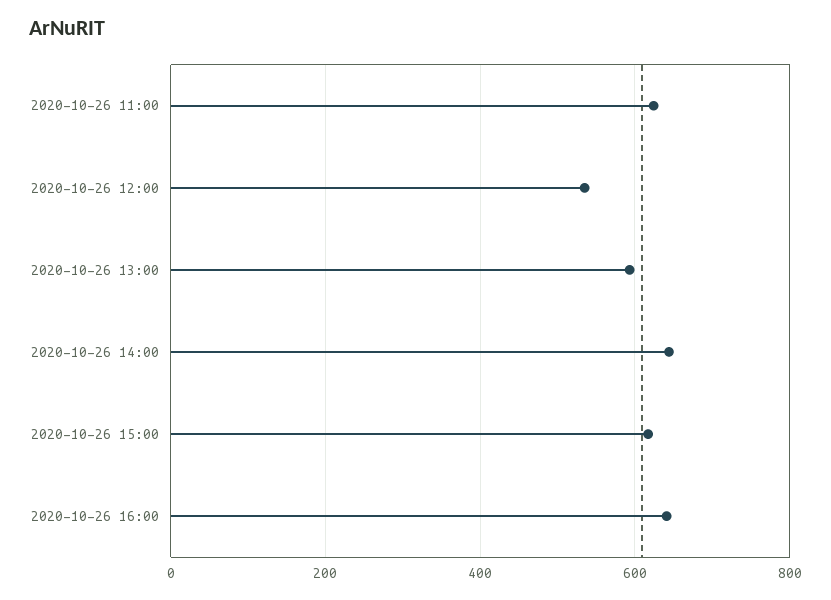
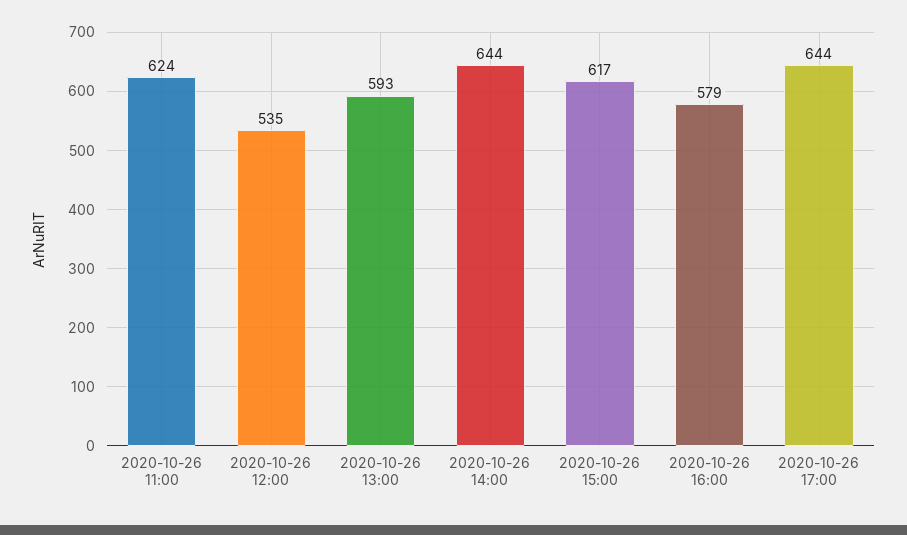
2020-10-26 16:00: 640 -> 579
2020-10-26 17:00: none -> 644

